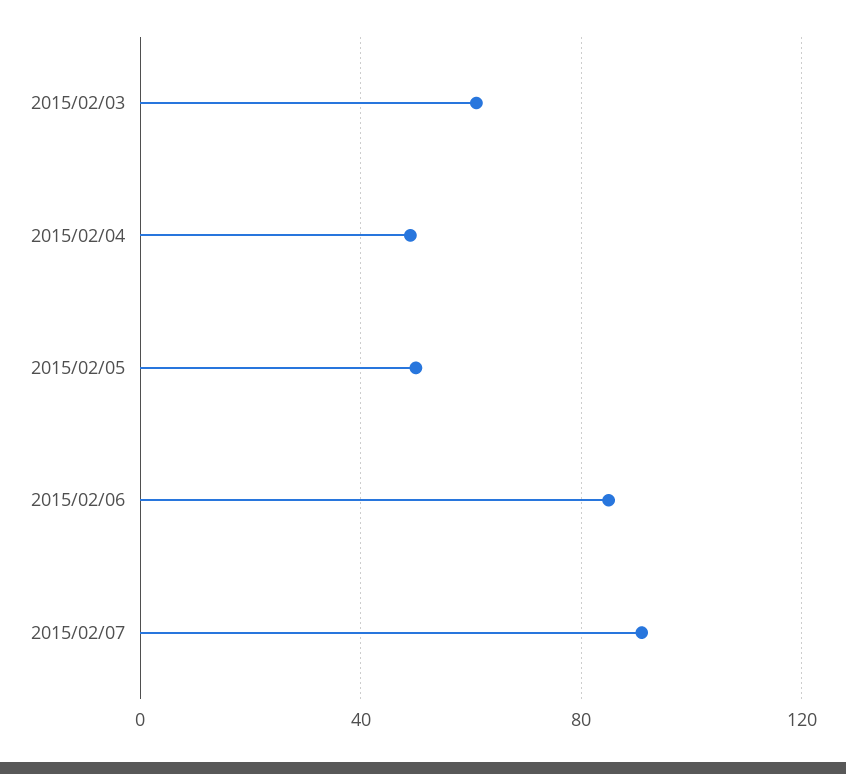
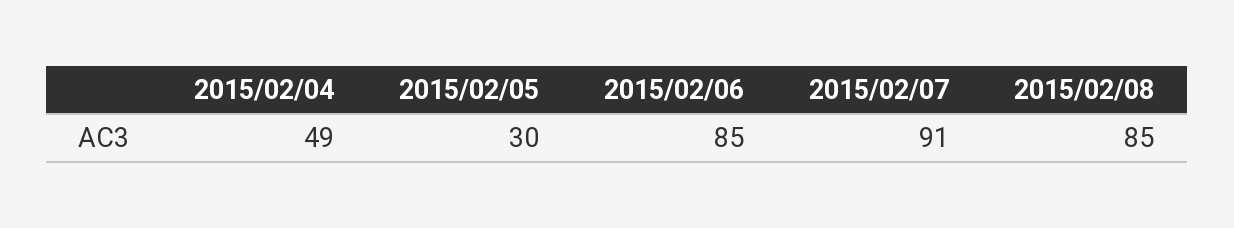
2015/02/03: 60 -> none
2015/02/05: 50 -> 30
2015/02/08: none -> 85

